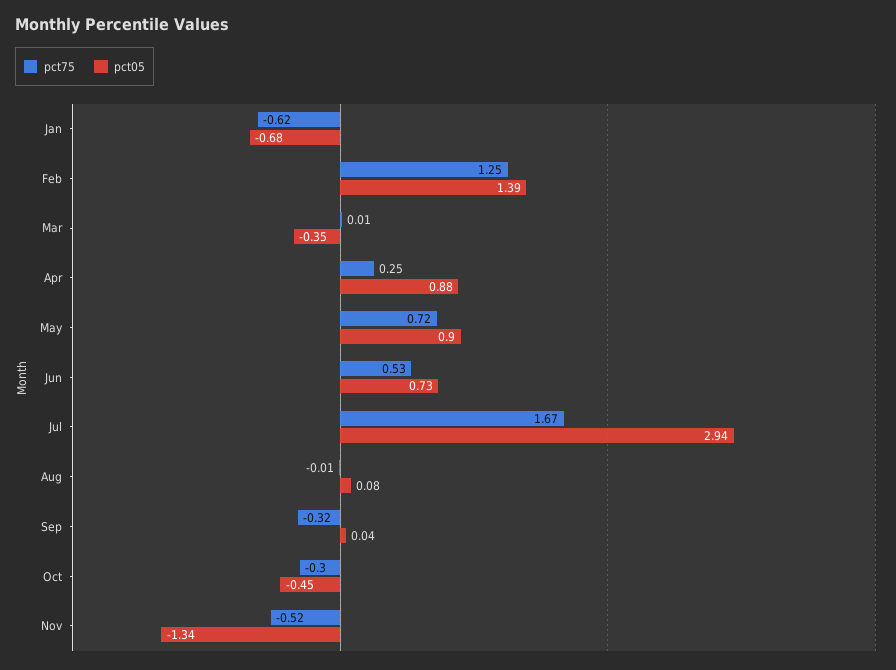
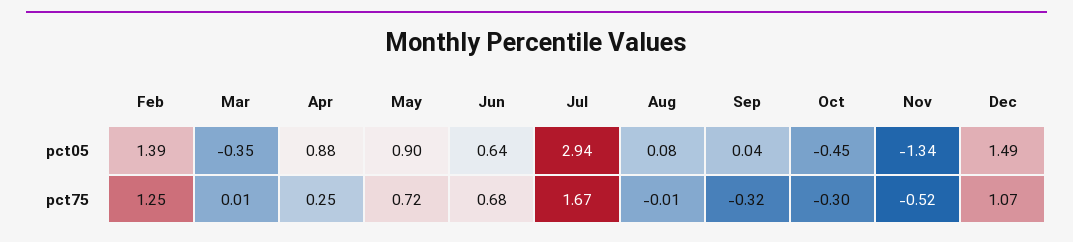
pct75, Jan: -0.62 -> none
pct05, Jan: -0.68 -> none
pct75, Jun: 0.53 -> 0.68
pct05, Jun: 0.73 -> 0.64
pct05, Dec: none -> 1.49
pct75, Dec: none -> 1.07

